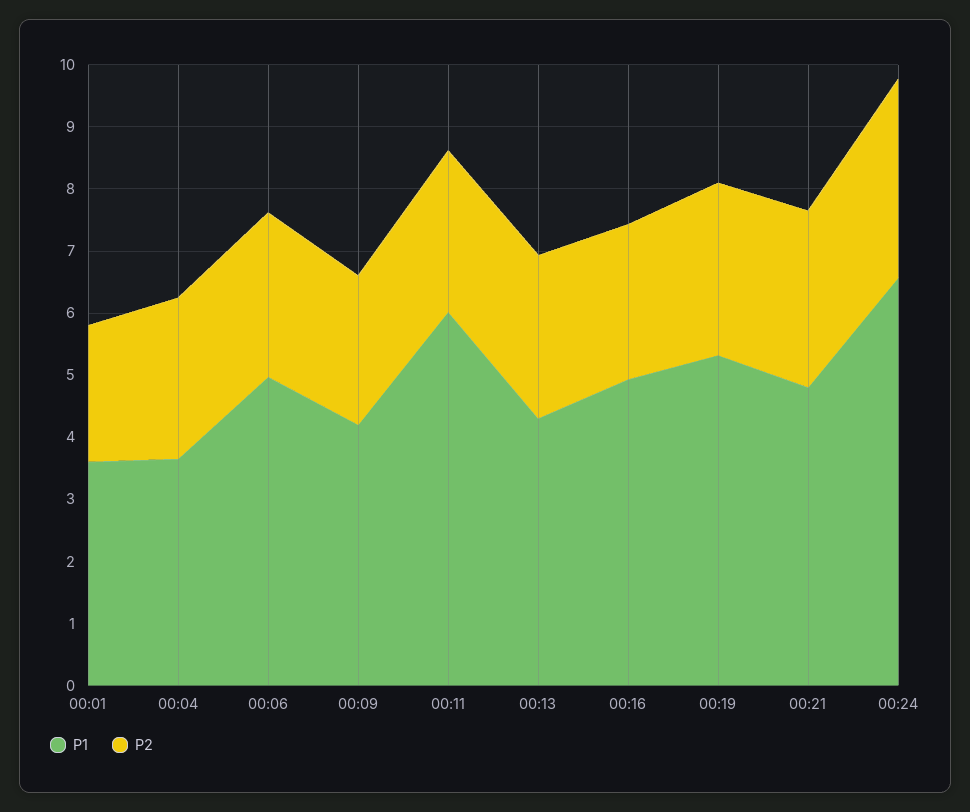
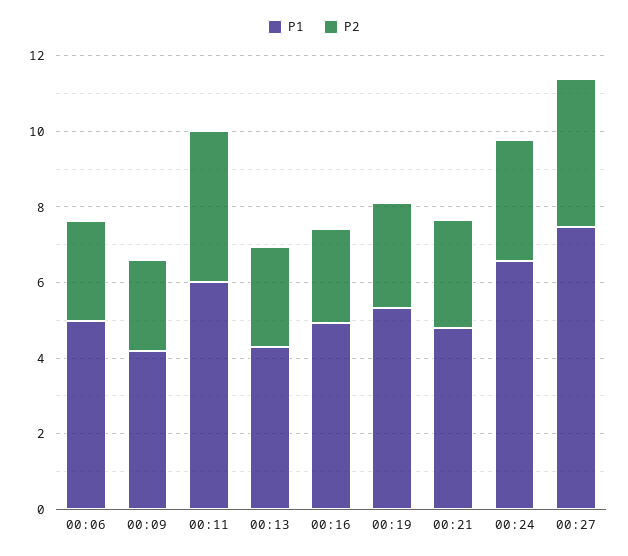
P1, 00:01: 3.6 -> none
P2, 00:01: 2.2 -> none
P1, 00:04: 3.6 -> none
P2, 00:04: 2.6 -> none
P2, 00:11: 2.6 -> 4
P1, 00:27: none -> 7.5
P2, 00:27: none -> 4

